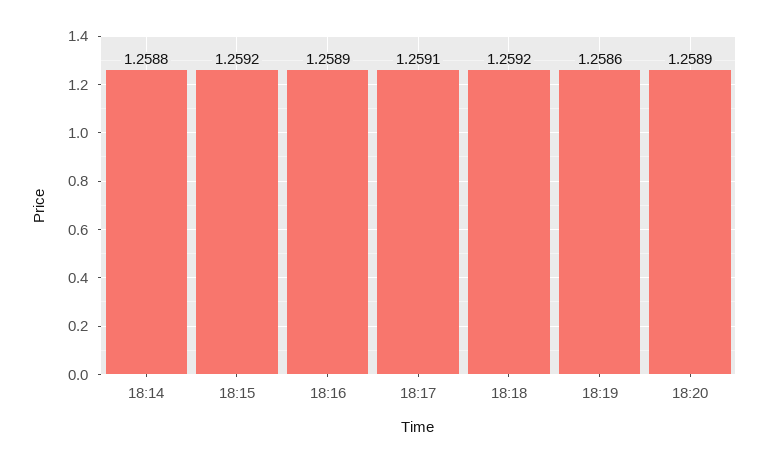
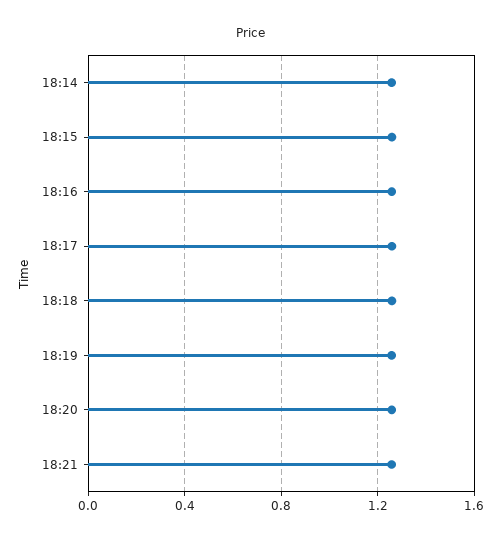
18:21: none -> 1.25

